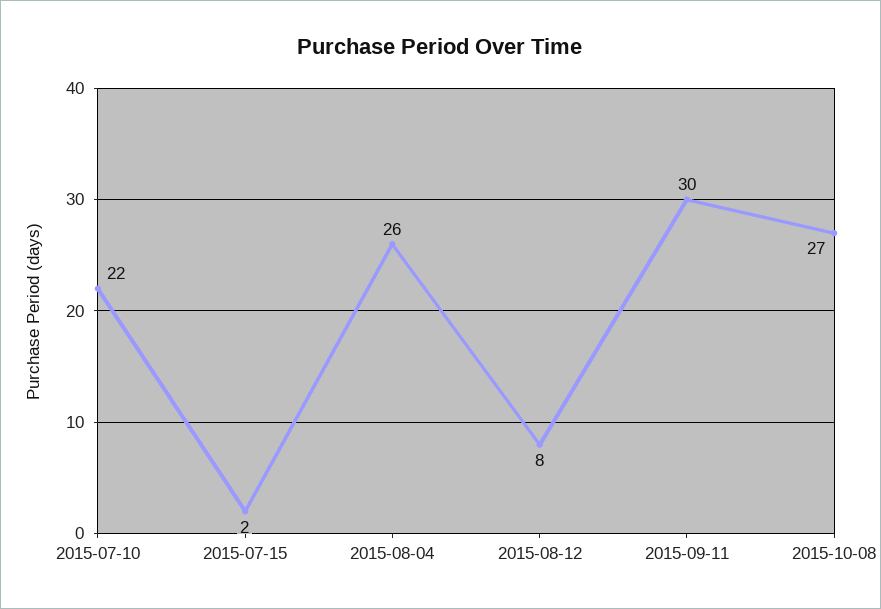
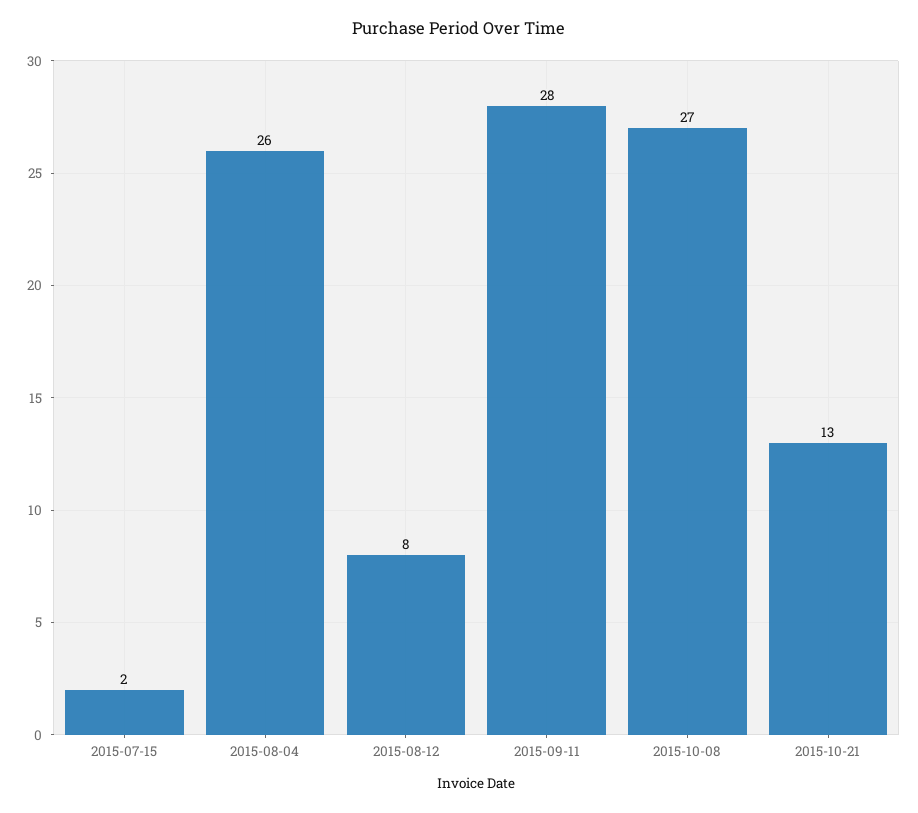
2015-07-10: 22 -> none
2015-09-11: 30 -> 28
2015-10-21: none -> 13

